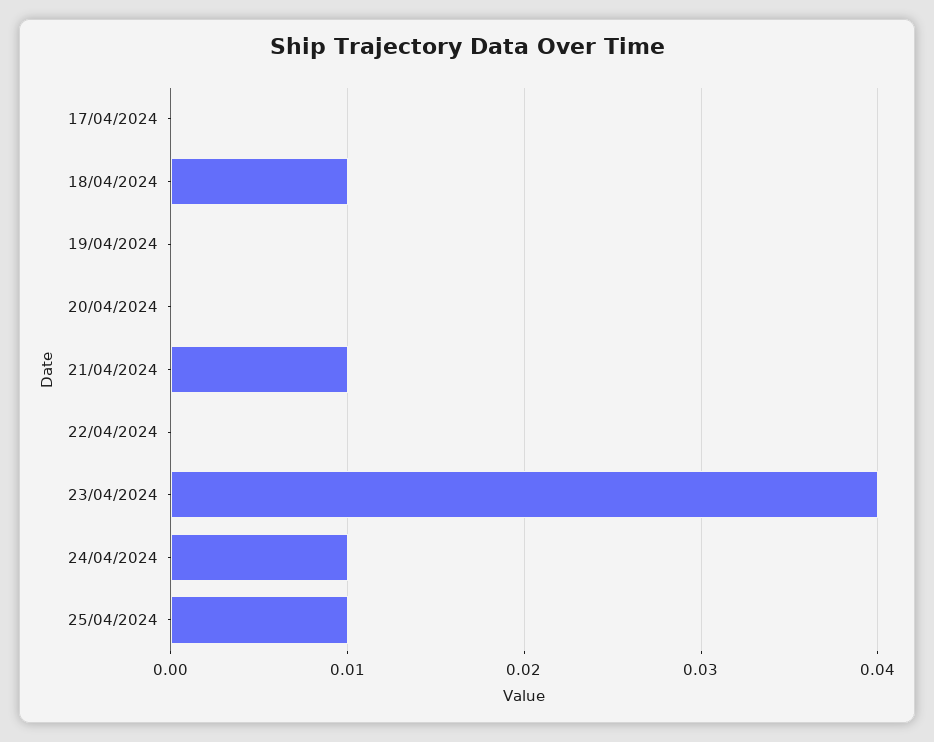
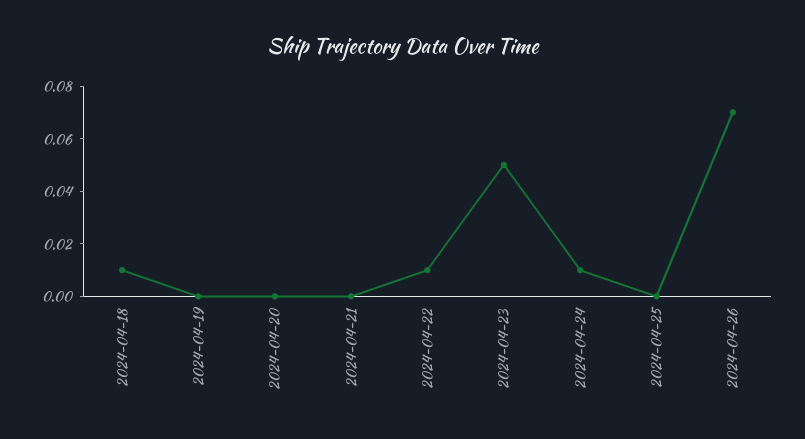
17/04/2024: 0 -> none
21/04/2024: 0.01 -> 0
22/04/2024: 0 -> 0.01
23/04/2024: 0.04 -> 0.05
25/04/2024: 0.01 -> 0
2024-04-26: none -> 0.07

